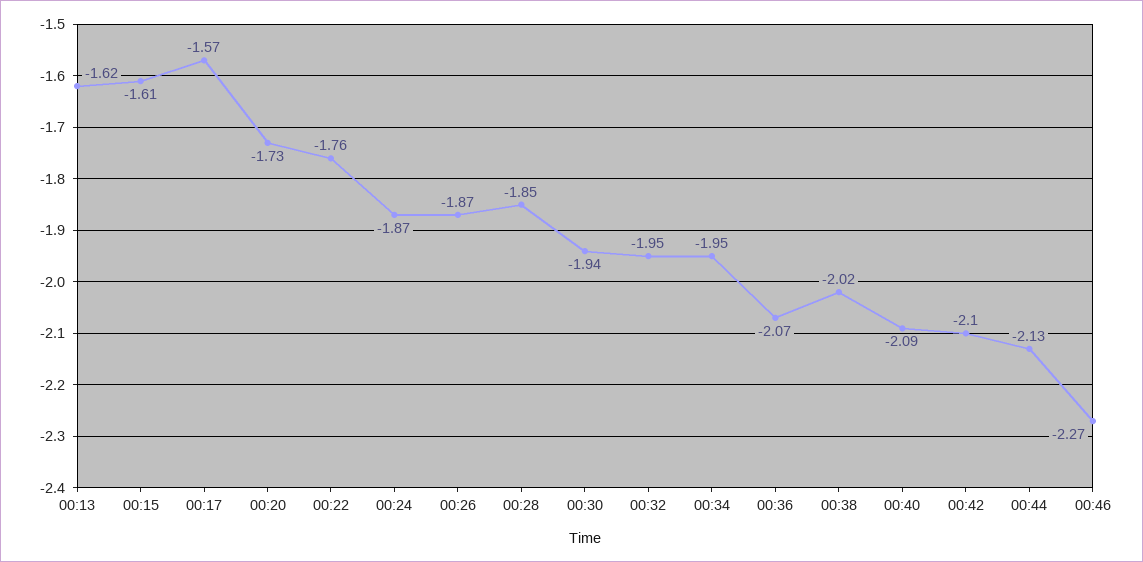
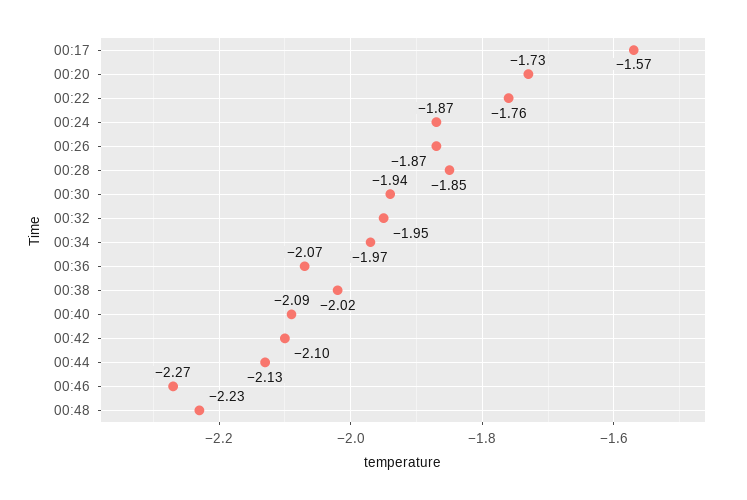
00:13: -1.62 -> none
00:15: -1.61 -> none
00:34: -1.95 -> -1.97
00:48: none -> -2.23

